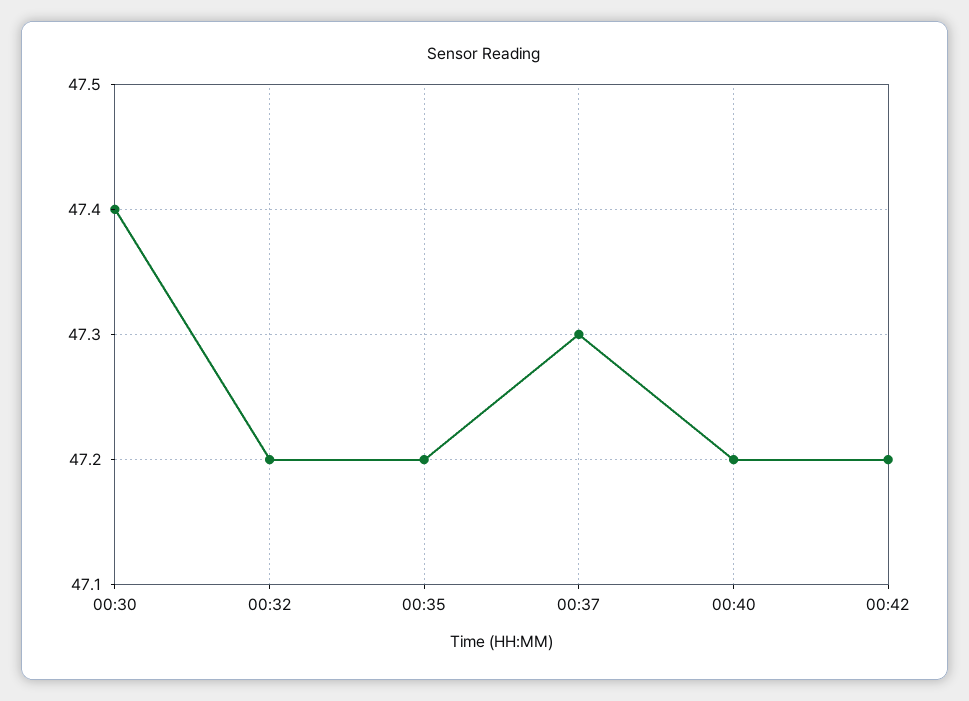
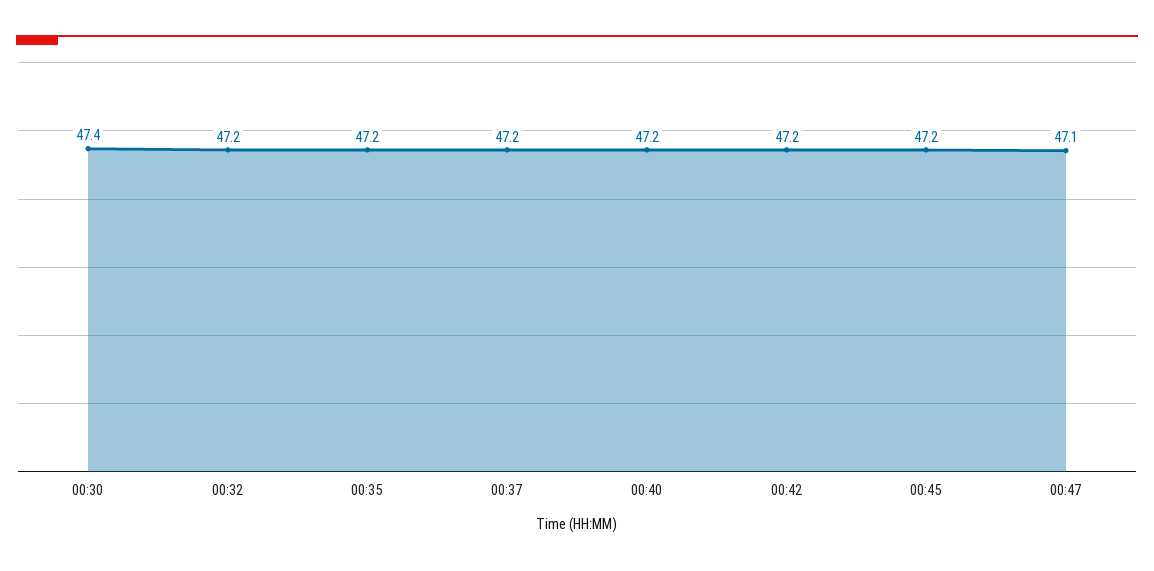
00:37: 47.3 -> 47.2
00:45: none -> 47.2
00:47: none -> 47.1

